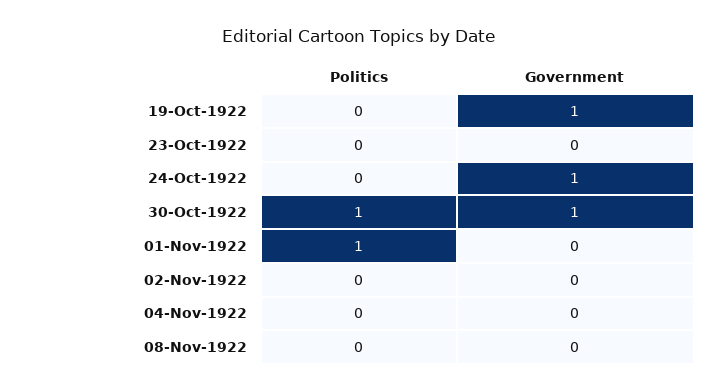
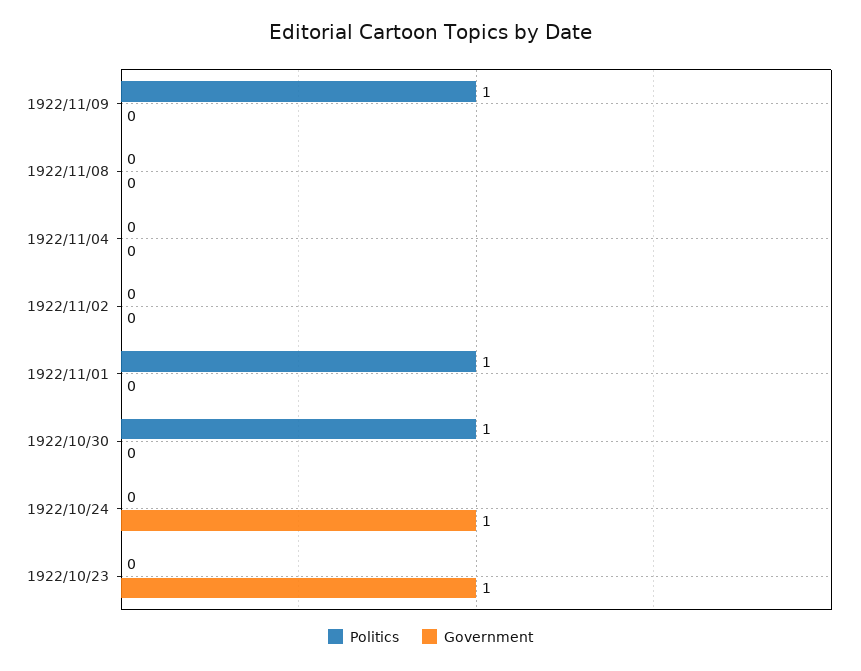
Politics, 19-Oct-1922: 0 -> none
Government, 19-Oct-1922: 1 -> none
Government, 23-Oct-1922: 0 -> 1
Government, 30-Oct-1922: 1 -> 0
Politics, 1922/11/09: none -> 1
Government, 1922/11/09: none -> 0

